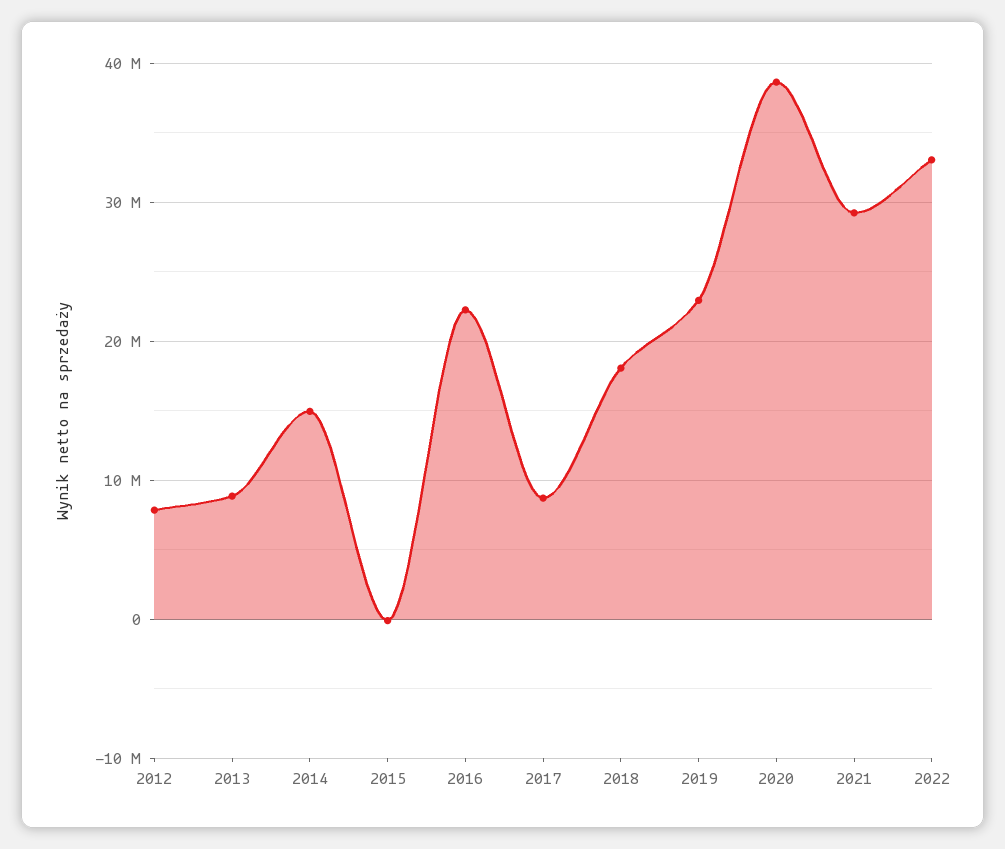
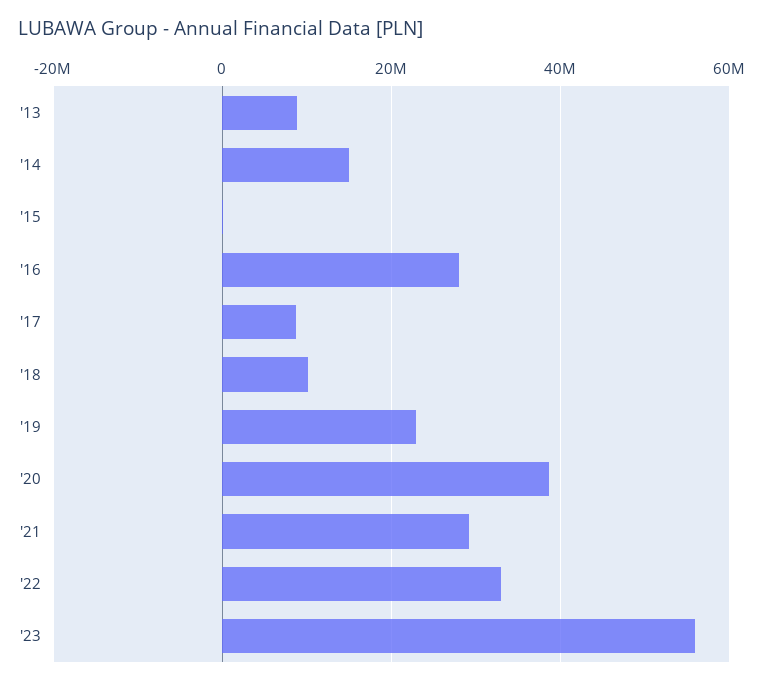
2012: 8000000 -> none
2016: 22000000 -> 28000000
2018: 18000000 -> 10000000
'23: none -> 56000000

